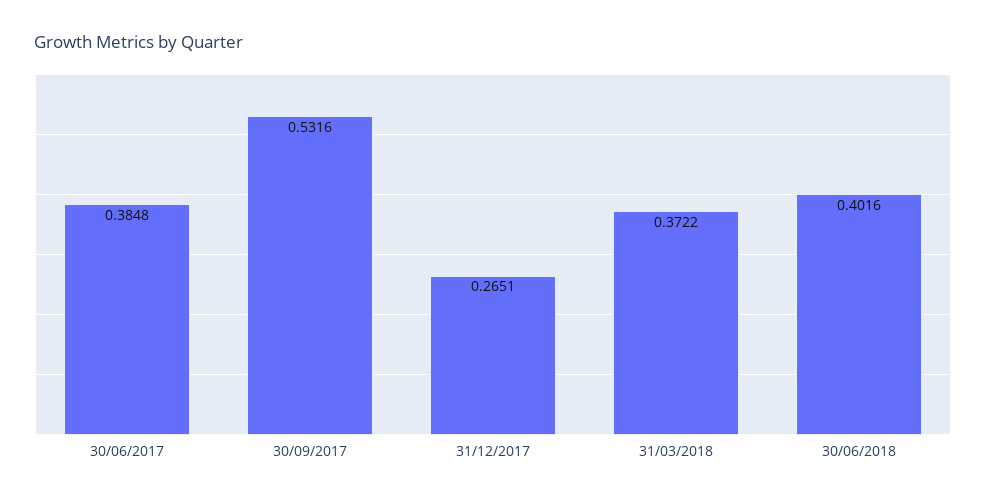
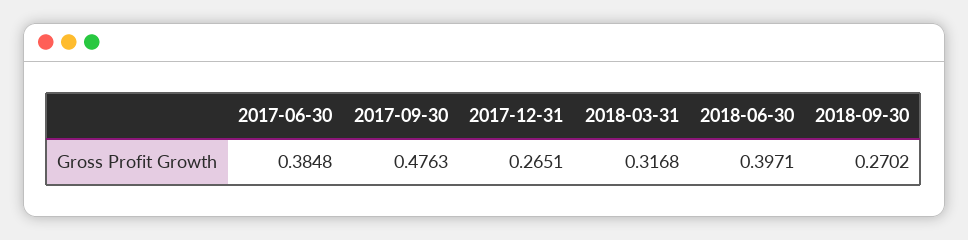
30/09/2017: 0.5316 -> 0.4763
31/03/2018: 0.3722 -> 0.3168
30/06/2018: 0.4016 -> 0.3971
2018-09-30: none -> 0.2702

